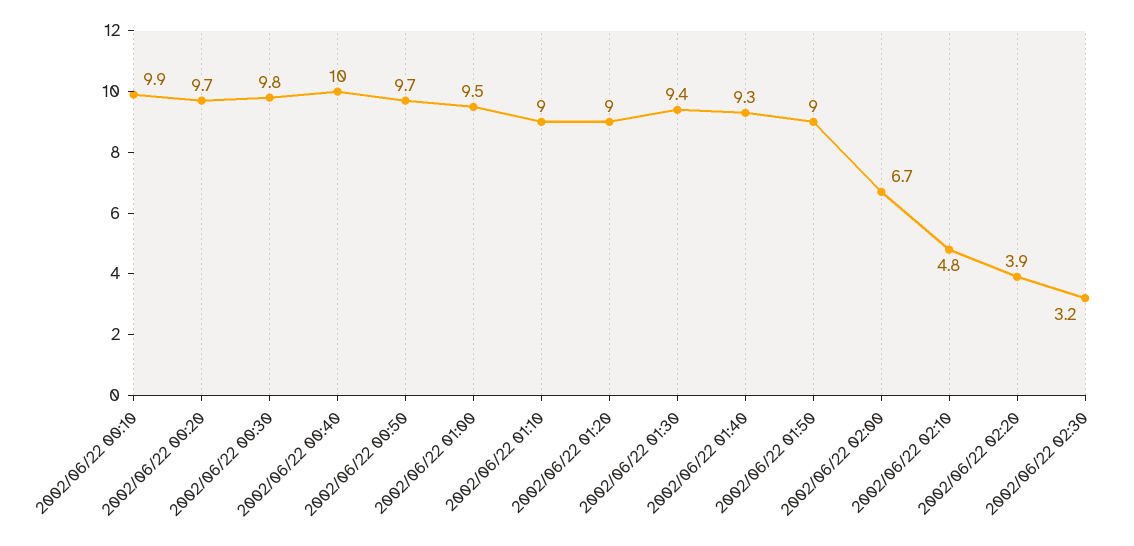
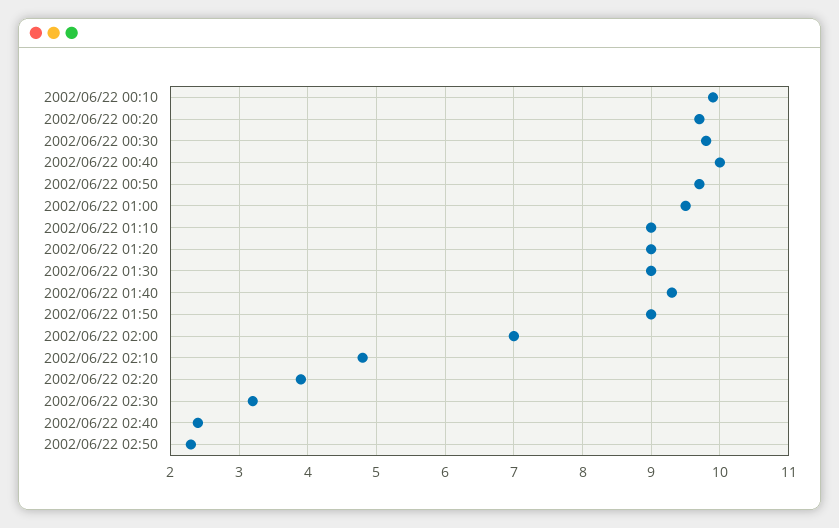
2002/06/22 01:30: 9.4 -> 9
2002/06/22 02:00: 6.7 -> 7
2002/06/22 02:40: none -> 2.4
2002/06/22 02:50: none -> 2.3

